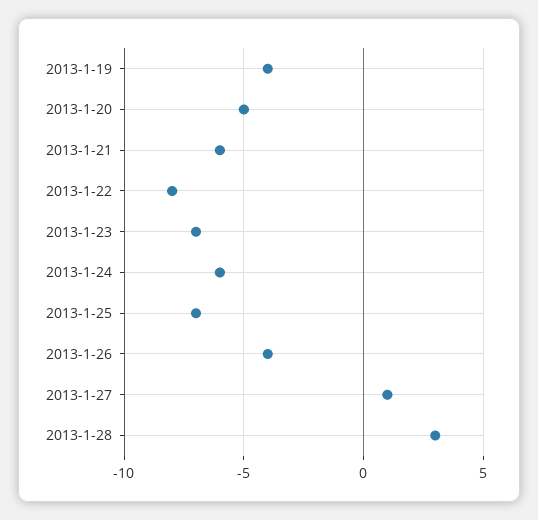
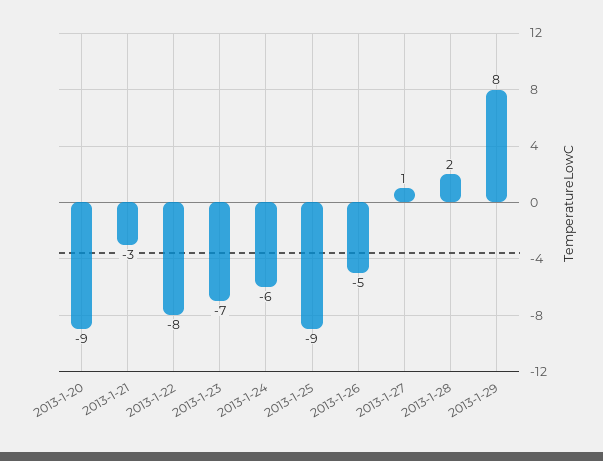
2013-1-19: -4 -> none
2013-1-20: -5 -> -9
2013-1-21: -6 -> -3
2013-1-25: -7 -> -9
2013-1-26: -4 -> -5
2013-1-28: 3 -> 2
2013-1-29: none -> 8

